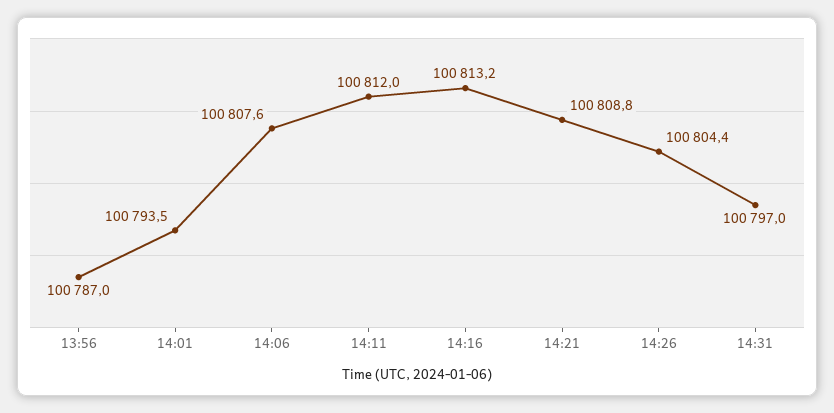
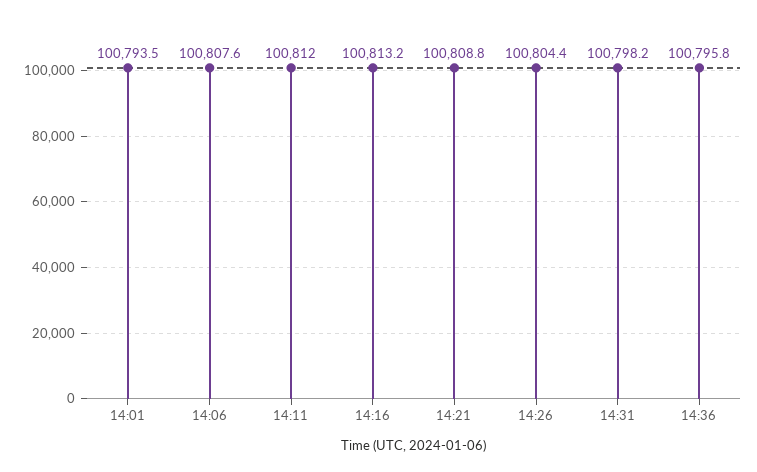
13:56: 100787 -> none
14:31: 100797 -> 100798.2
14:36: none -> 100795.8

